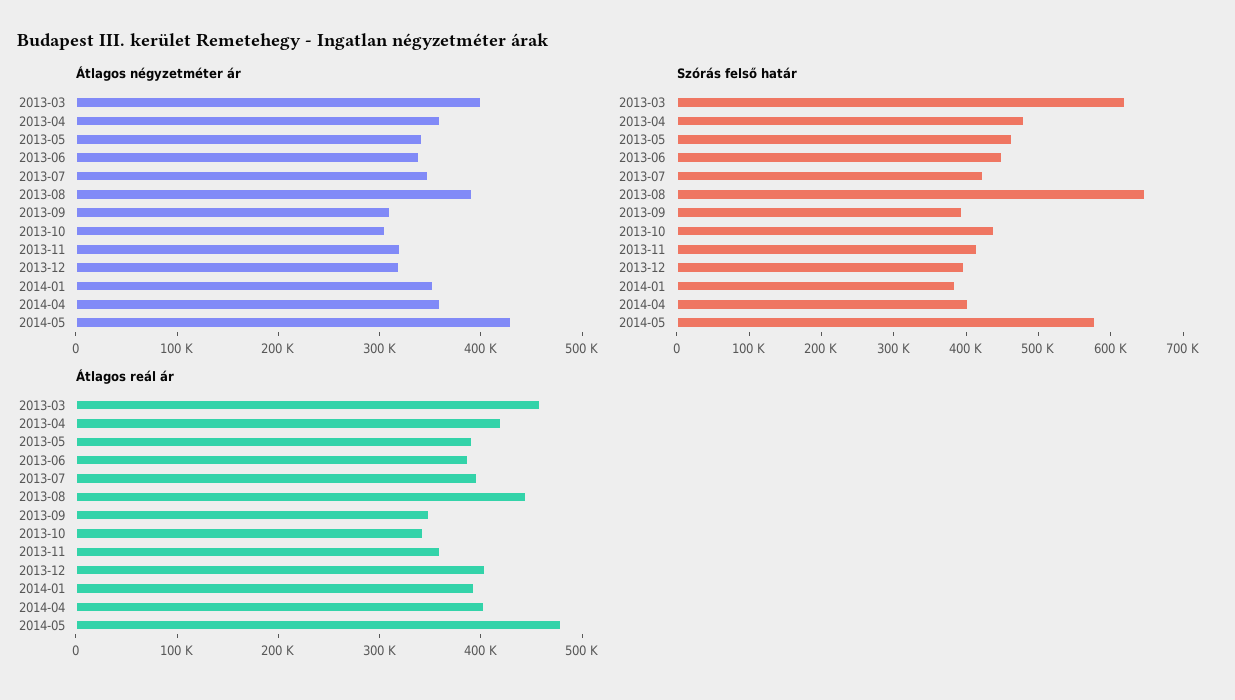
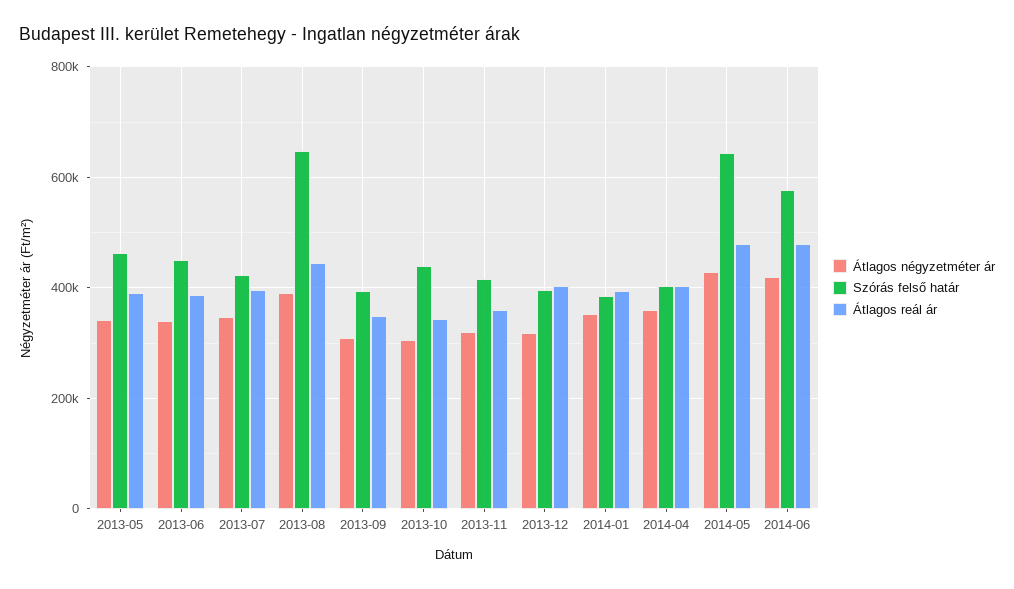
Átlagos négyzetméter ár, 2013-03: 400000 -> none
Átlagos négyzetméter ár, 2013-04: 360000 -> none
Szórás felső határ, 2013-03: 620000 -> none
Szórás felső határ, 2013-04: 480000 -> none
Szórás felső határ, 2014-05: 580000 -> 640000
Átlagos reál ár, 2013-03: 460000 -> none
Átlagos reál ár, 2013-04: 420000 -> none
Átlagos négyzetméter ár, 2014-06: none -> 420000
Szórás felső határ, 2014-06: none -> 580000
Átlagos reál ár, 2014-06: none -> 480000

